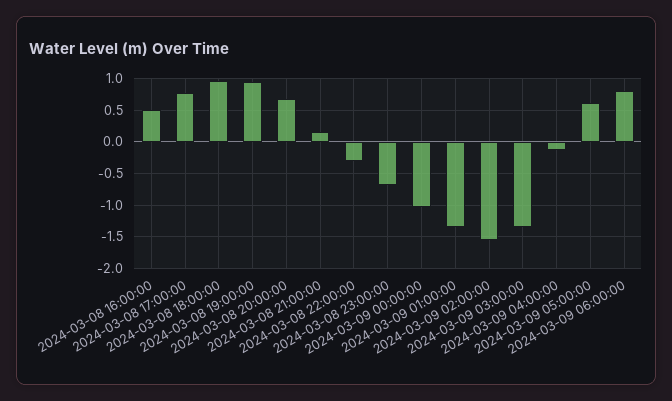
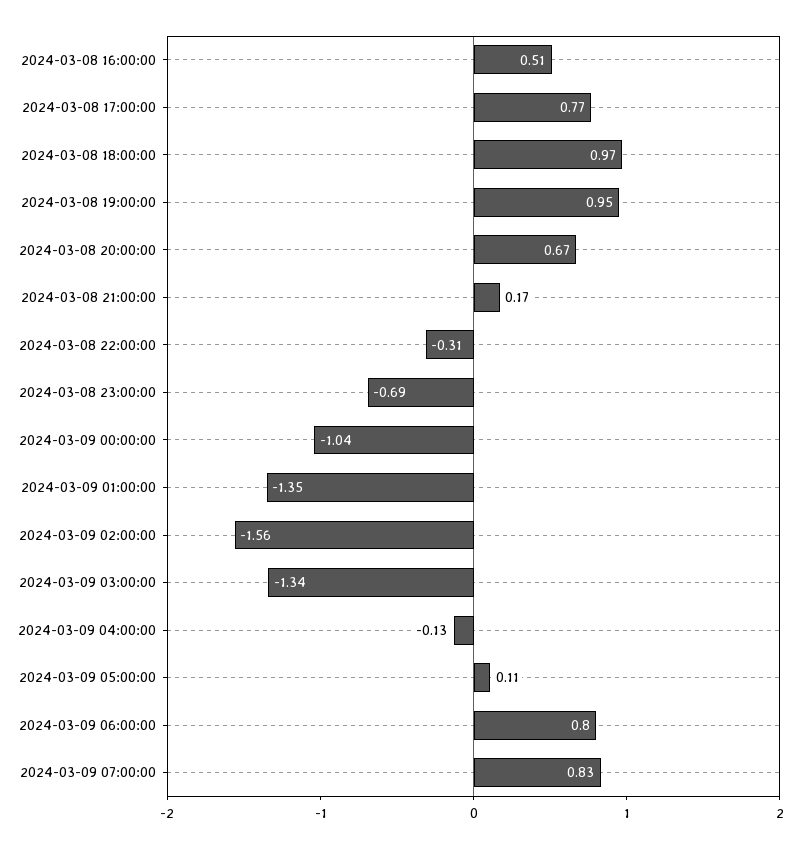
2024-03-09 05:00:00: 0.6 -> 0.11
2024-03-09 07:00:00: none -> 0.83

